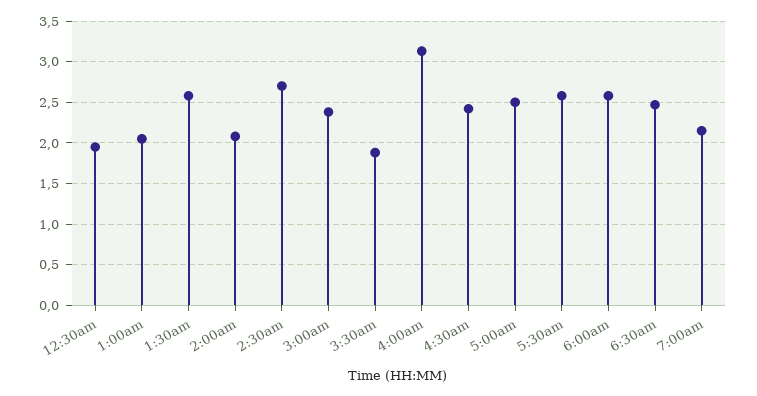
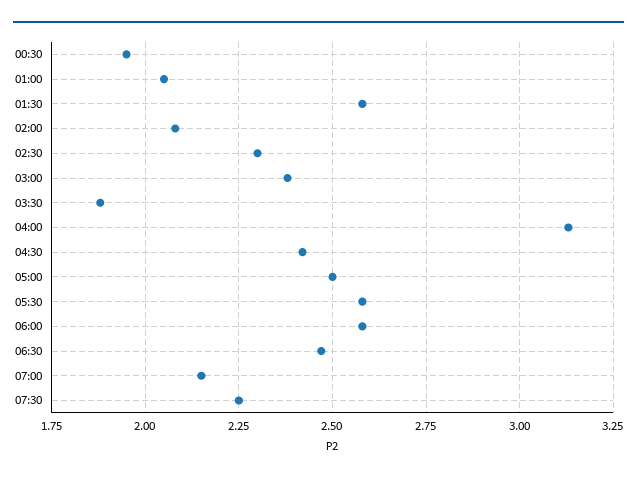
2:30am: 2.7 -> 2.3
07:30: none -> 2.25

